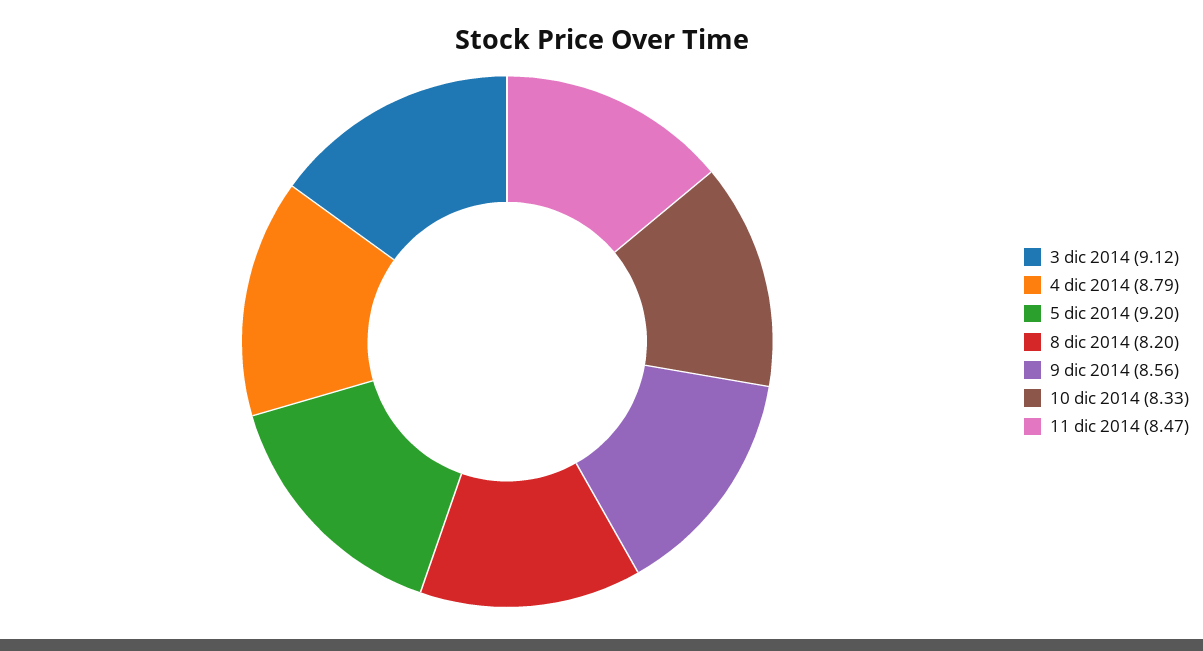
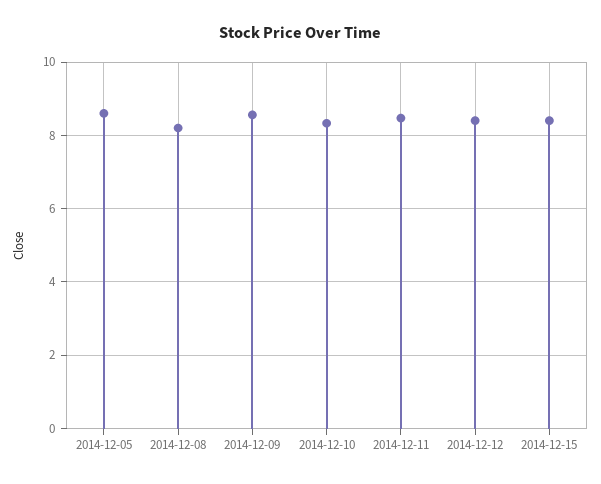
3 dic 2014: 9.12 -> none
4 dic 2014: 8.79 -> none
5 dic 2014: 9.2 -> 8.6
2014-12-12: none -> 8.4
2014-12-15: none -> 8.4

